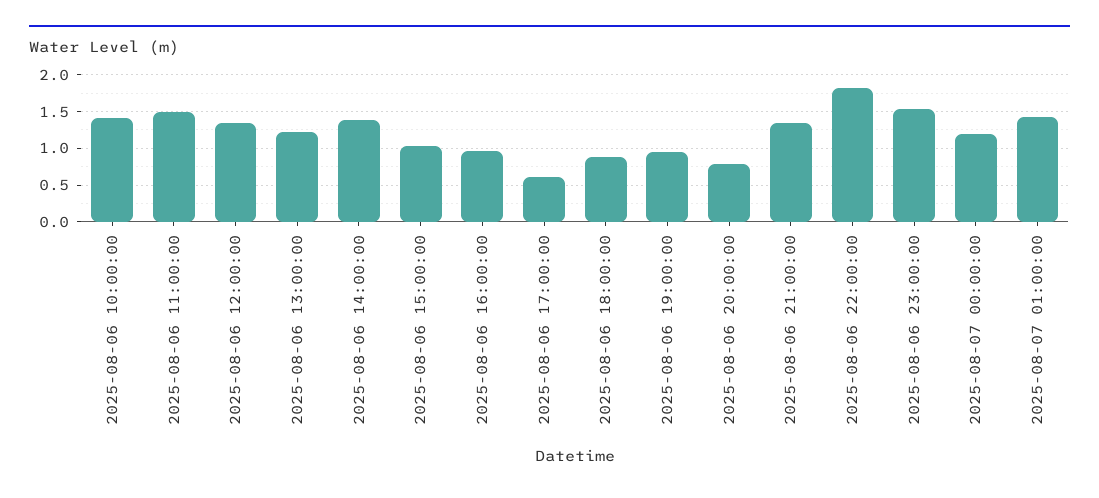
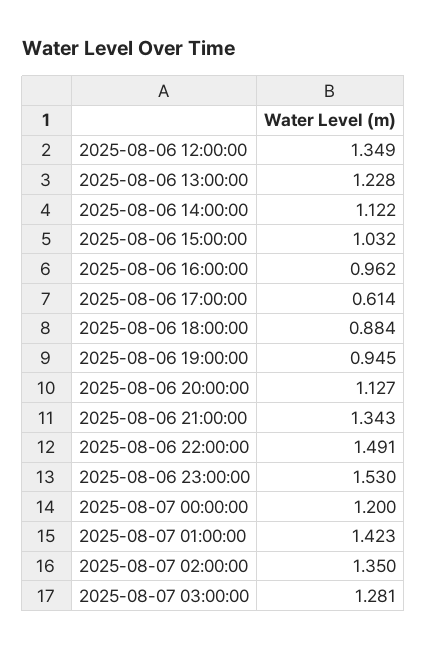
2025-08-06 10:00:00: 1.4 -> none
2025-08-06 11:00:00: 1.5 -> none
2025-08-06 14:00:00: 1.4 -> 1.122
2025-08-06 20:00:00: 0.8 -> 1.127
2025-08-06 22:00:00: 1.8 -> 1.491
2025-08-07 02:00:00: none -> 1.35
2025-08-07 03:00:00: none -> 1.281

